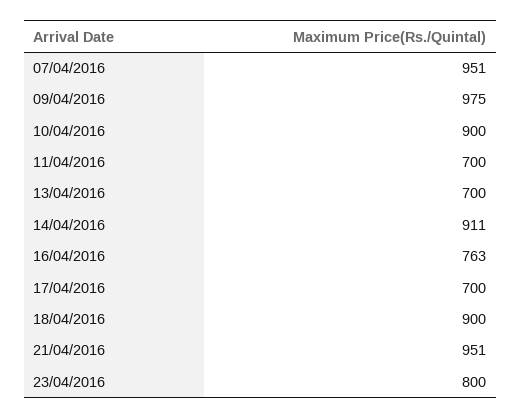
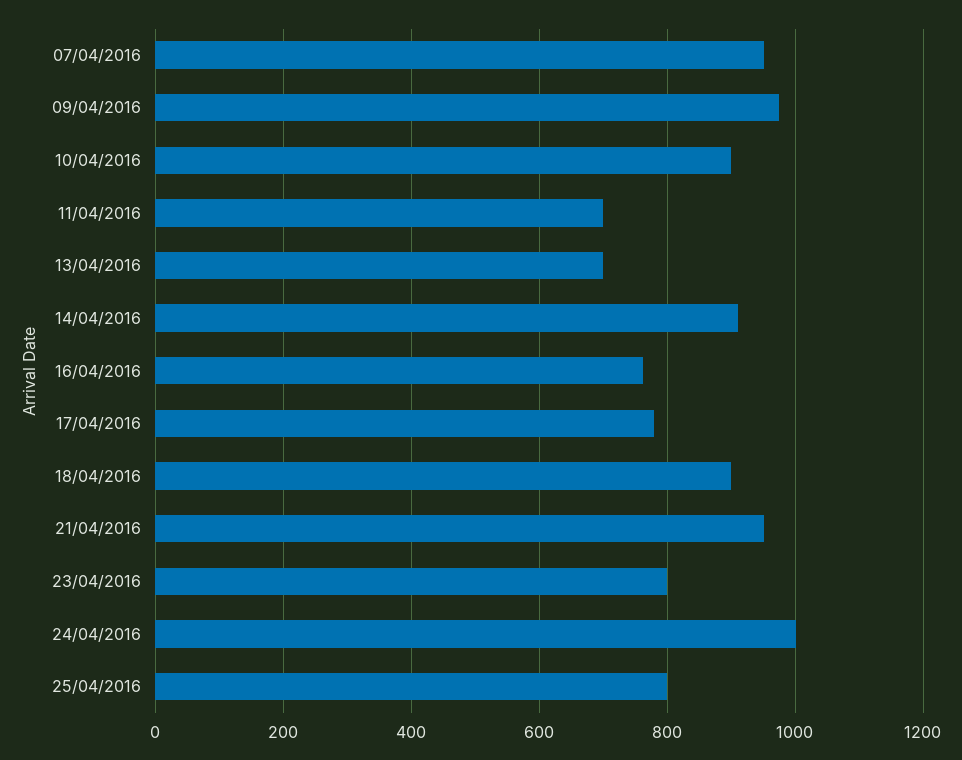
17/04/2016: 700 -> 780
24/04/2016: none -> 1000
25/04/2016: none -> 800

